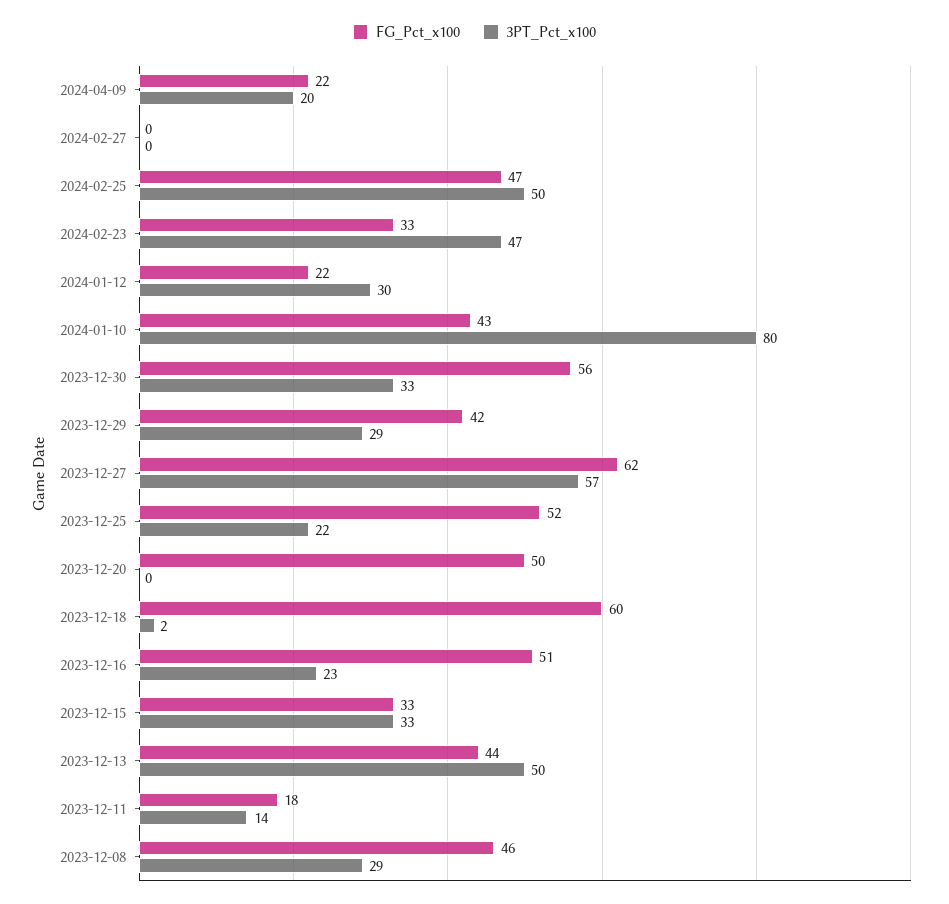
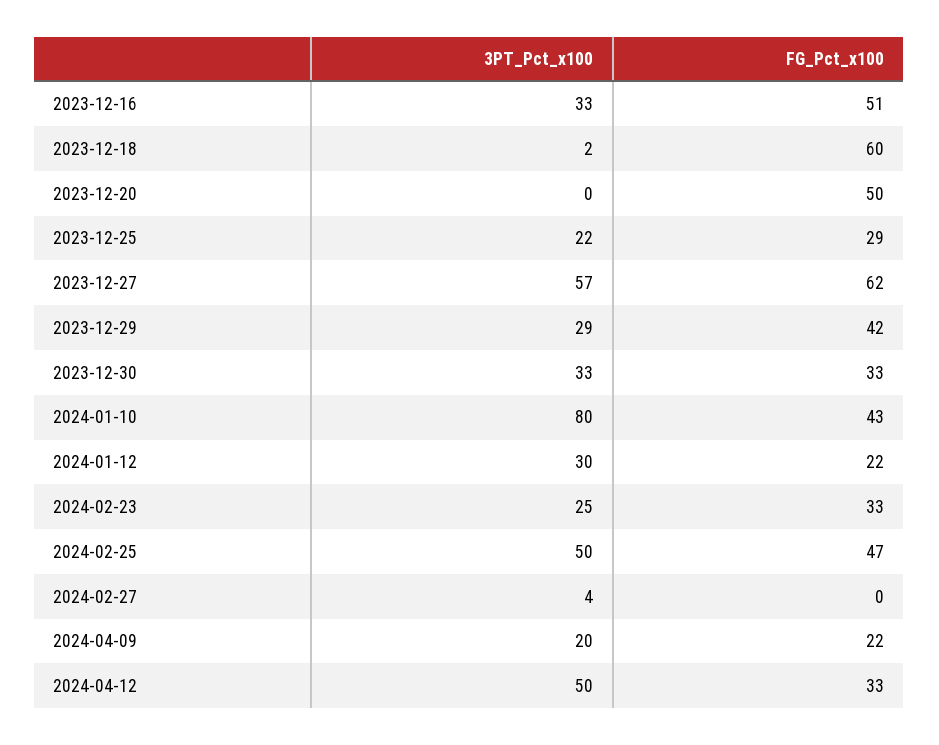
3PT_Pct_x100, 2024-02-27: 0 -> 4
3PT_Pct_x100, 2024-02-23: 47 -> 25
FG_Pct_x100, 2023-12-30: 56 -> 33
FG_Pct_x100, 2023-12-25: 52 -> 29
3PT_Pct_x100, 2023-12-16: 23 -> 33
FG_Pct_x100, 2023-12-15: 33 -> none
3PT_Pct_x100, 2023-12-15: 33 -> none
FG_Pct_x100, 2023-12-13: 44 -> none
3PT_Pct_x100, 2023-12-13: 50 -> none
FG_Pct_x100, 2023-12-11: 18 -> none
3PT_Pct_x100, 2023-12-11: 14 -> none
FG_Pct_x100, 2023-12-08: 46 -> none
3PT_Pct_x100, 2023-12-08: 29 -> none
3PT_Pct_x100, 2024-04-12: none -> 50
FG_Pct_x100, 2024-04-12: none -> 33

